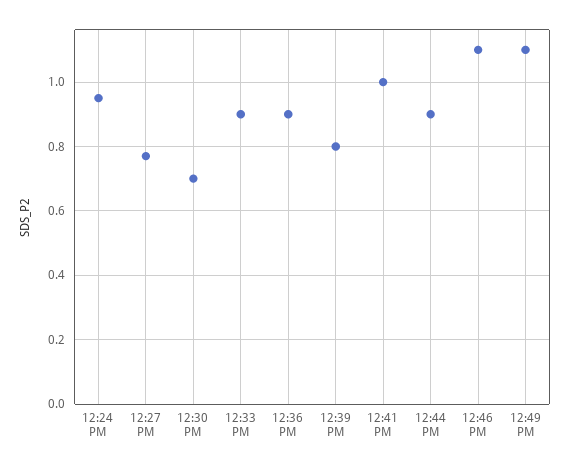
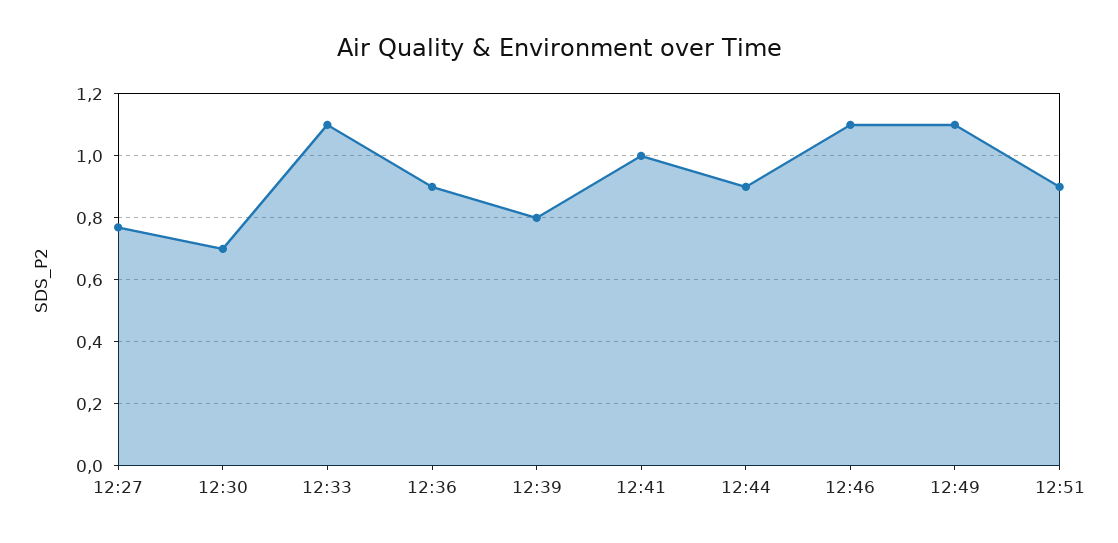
12:24 PM: 0.95 -> none
12:33 PM: 0.9 -> 1.1
12:51: none -> 0.9

